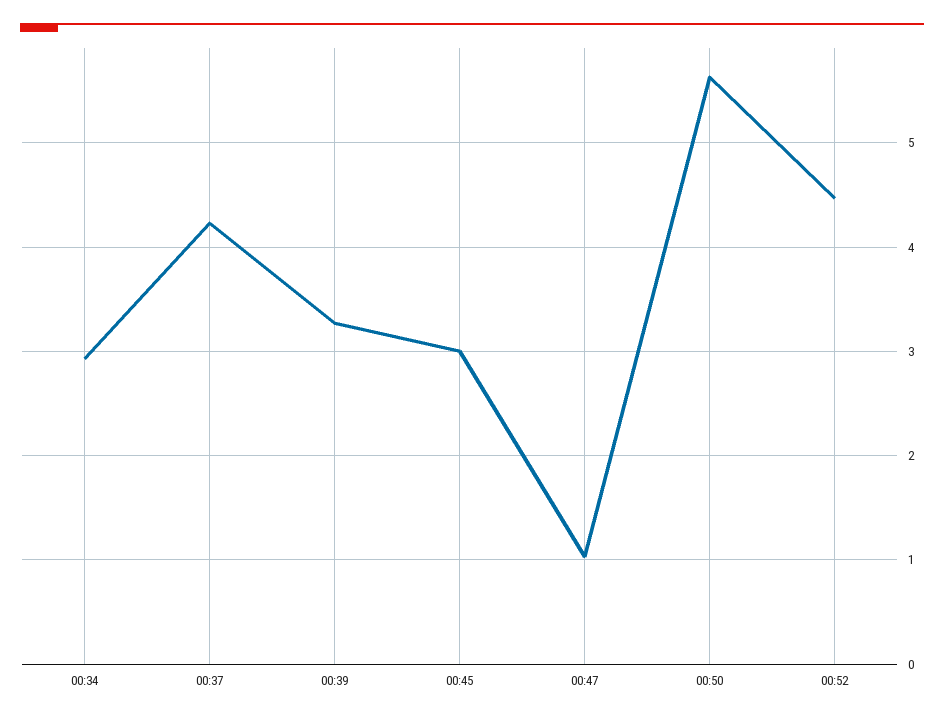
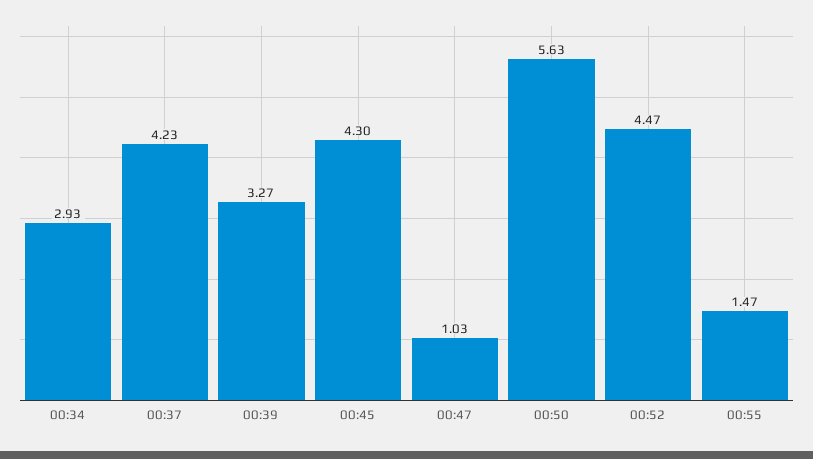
00:45: 3 -> 4.3
00:55: none -> 1.47

